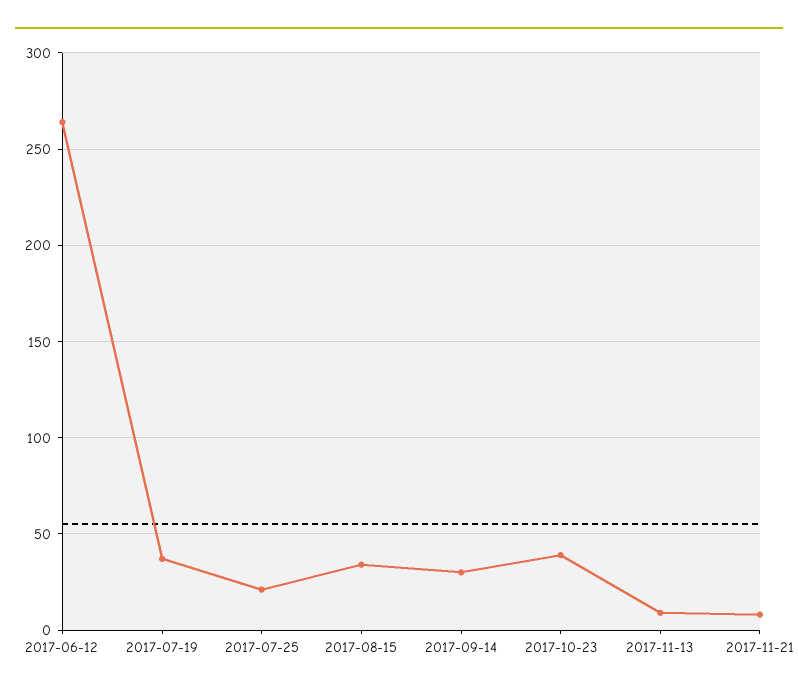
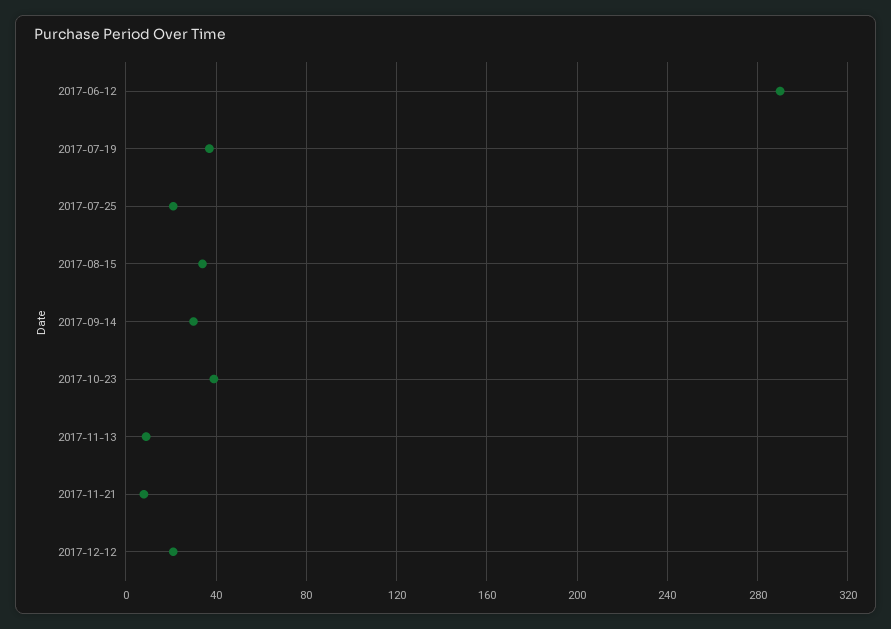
2017-06-12: 265 -> 290
2017-12-12: none -> 20

